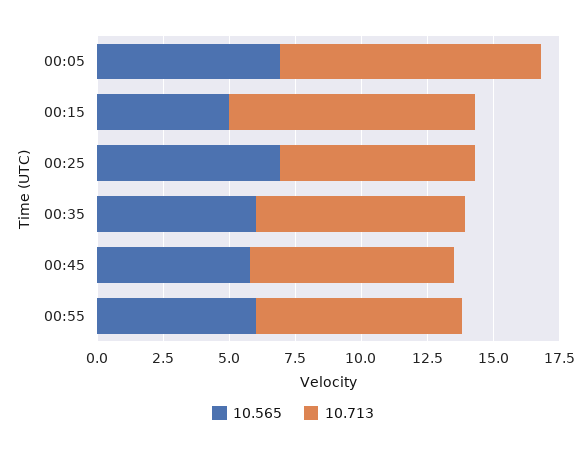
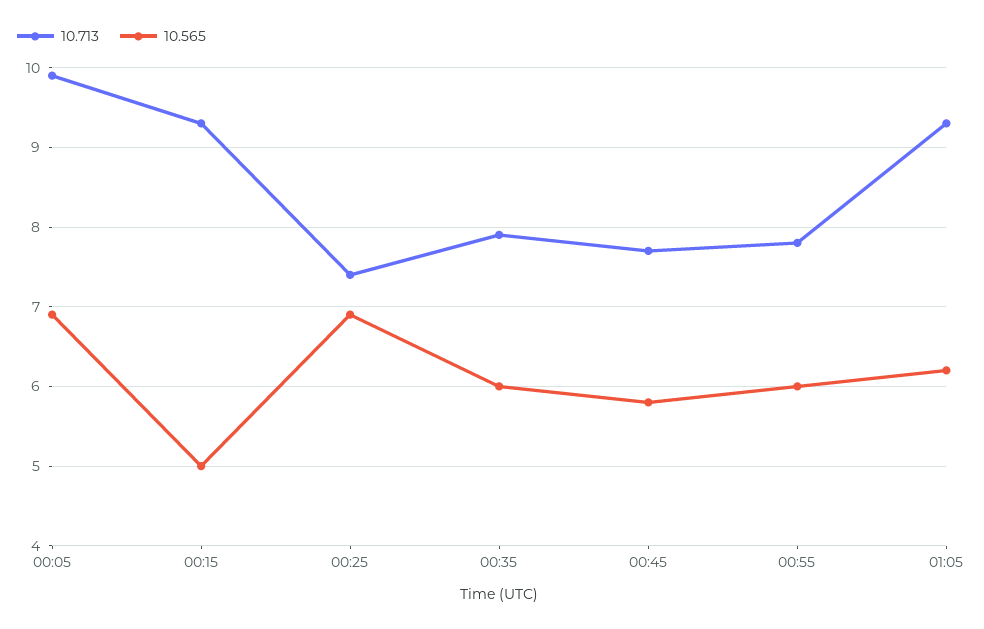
10.713, 01:05: none -> 9.3
10.565, 01:05: none -> 6.2

